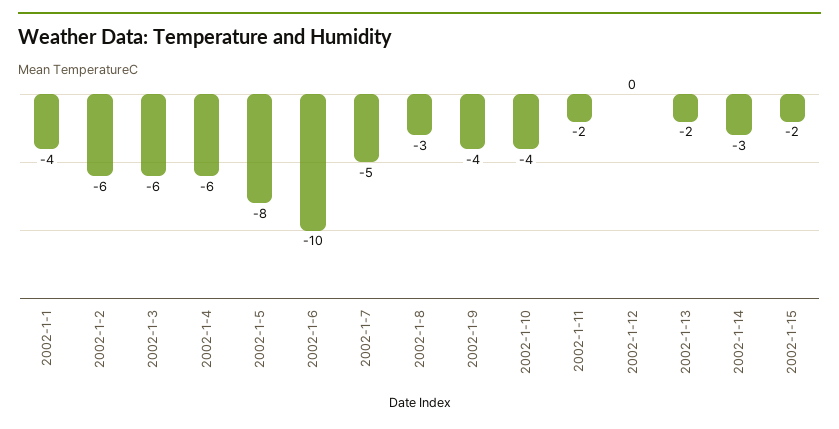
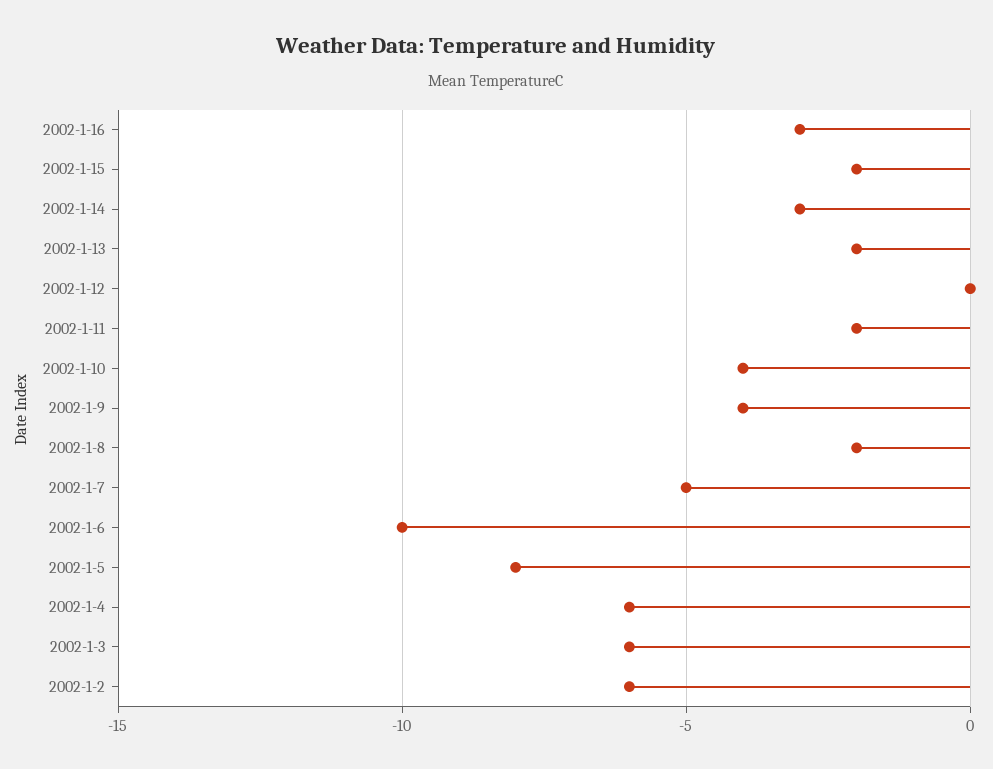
2002-1-1: -4 -> none
2002-1-8: -3 -> -2
2002-1-16: none -> -3

